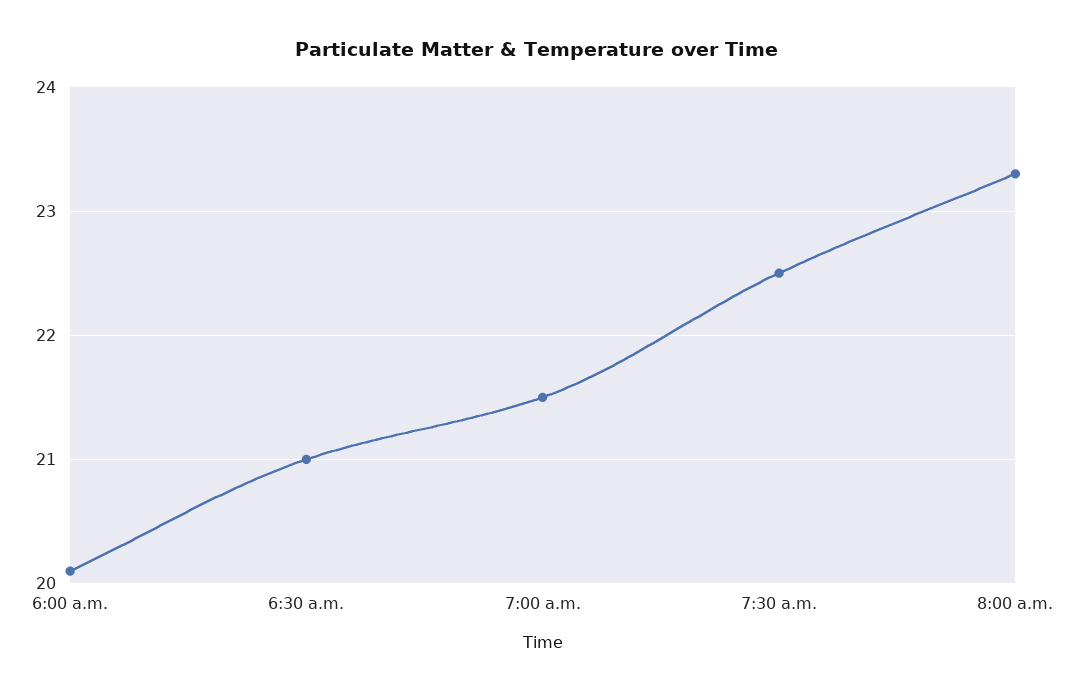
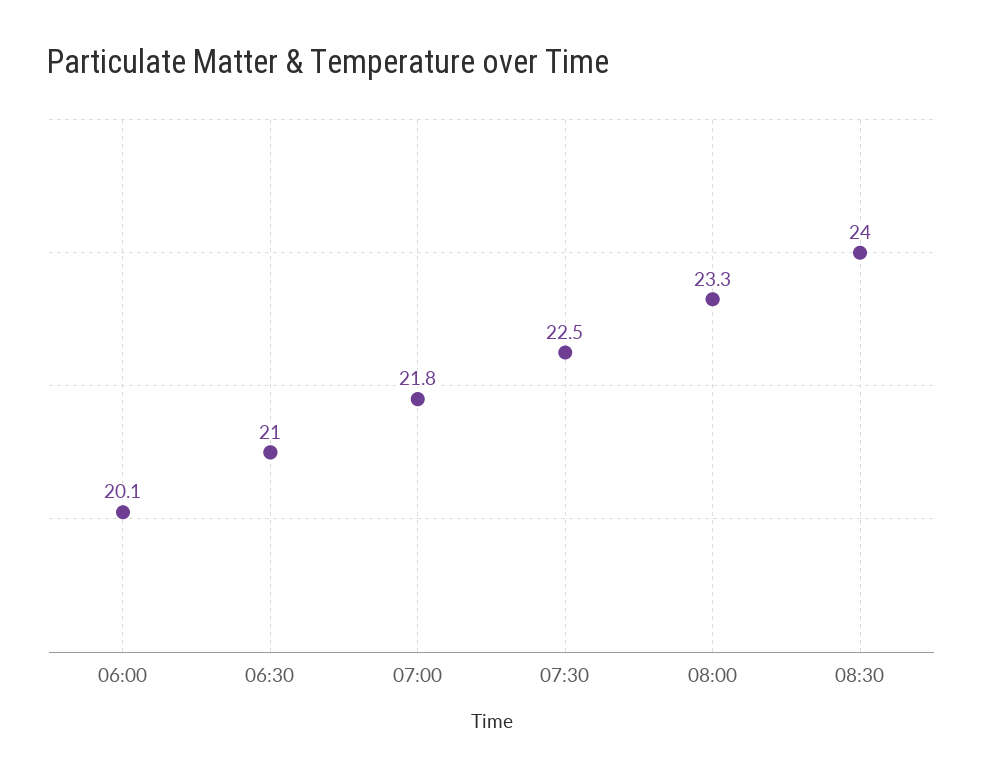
7:00 a.m.: 21.5 -> 21.8
08:30: none -> 24

